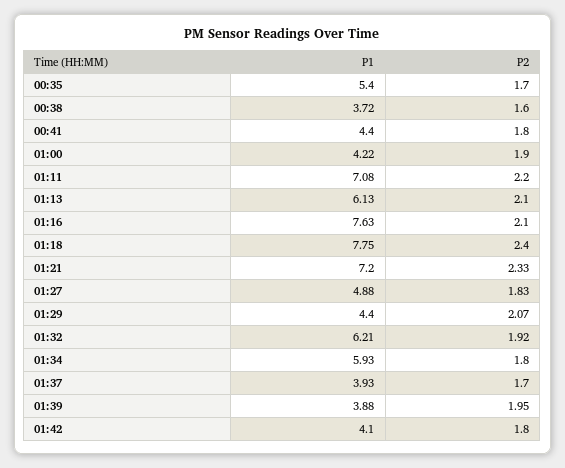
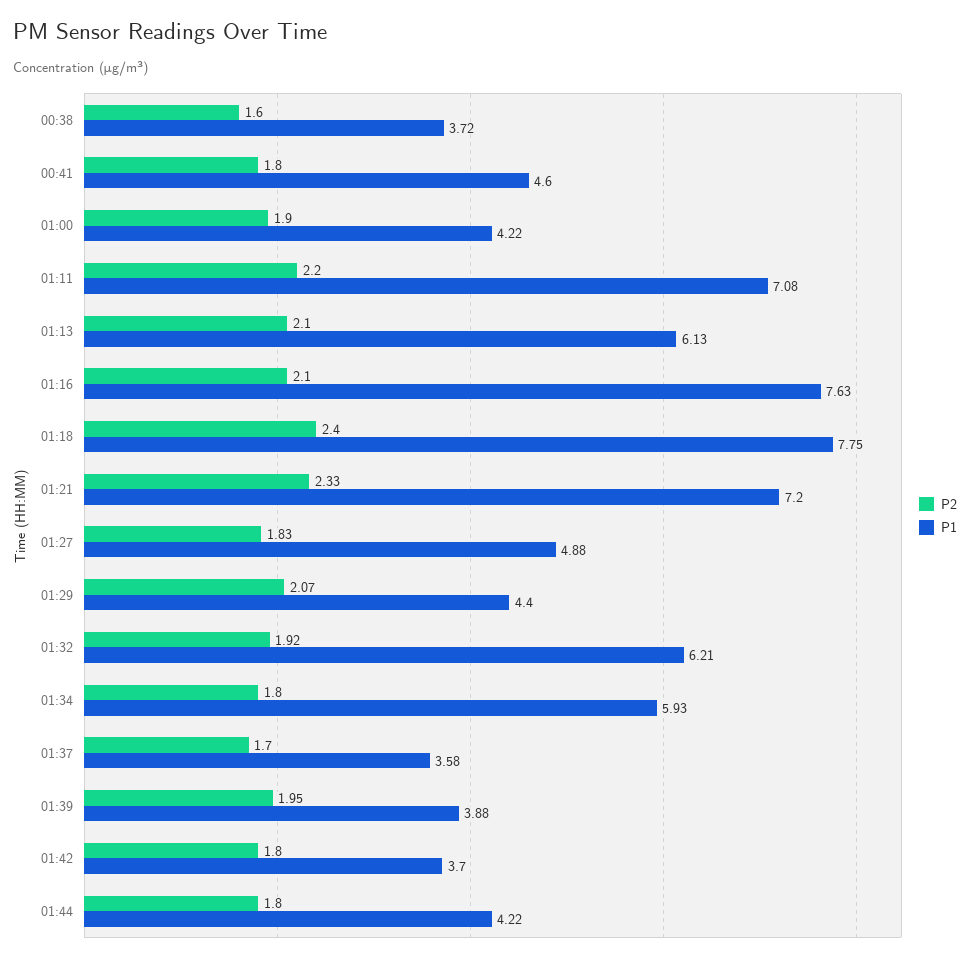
P1, 00:35: 5.4 -> none
P2, 00:35: 1.7 -> none
P1, 00:41: 4.4 -> 4.6
P1, 01:37: 3.93 -> 3.58
P1, 01:42: 4.1 -> 3.7
P2, 01:44: none -> 1.8
P1, 01:44: none -> 4.22

